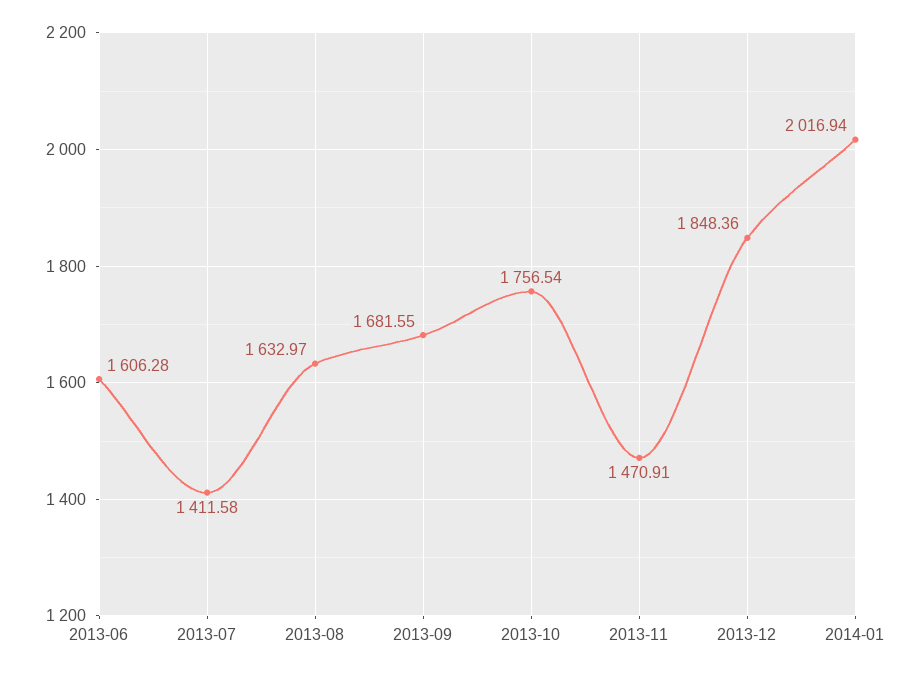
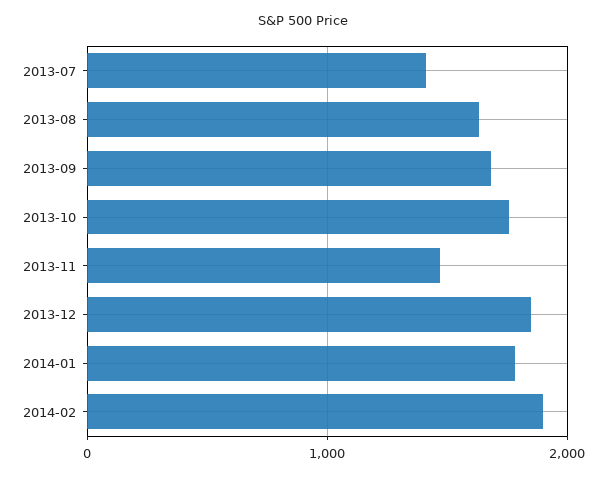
2013-06: 1606.28 -> none
2014-01: 2016.94 -> 1800
2014-02: none -> 1900

